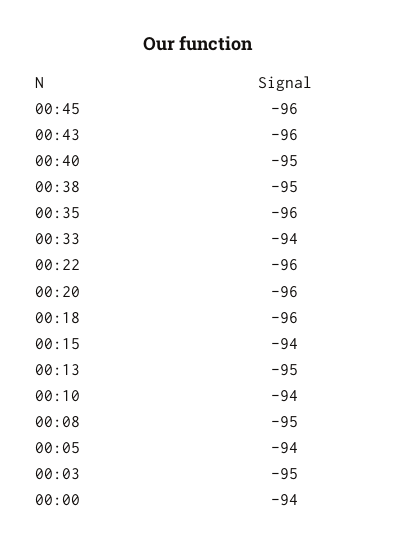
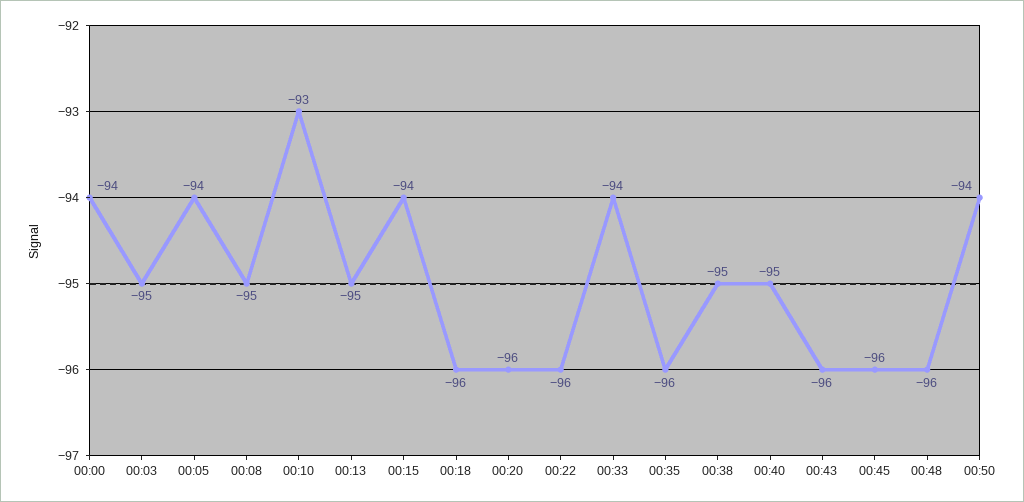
00:10: -94 -> -93
00:48: none -> -96
00:50: none -> -94

